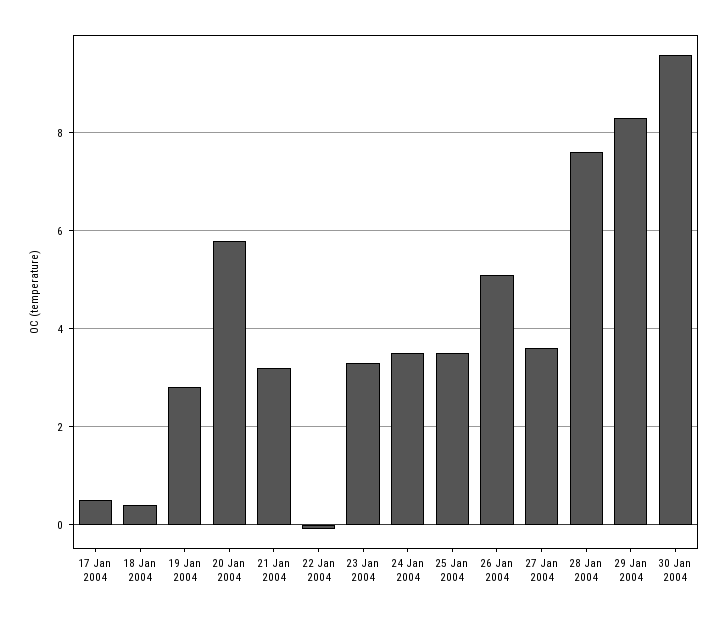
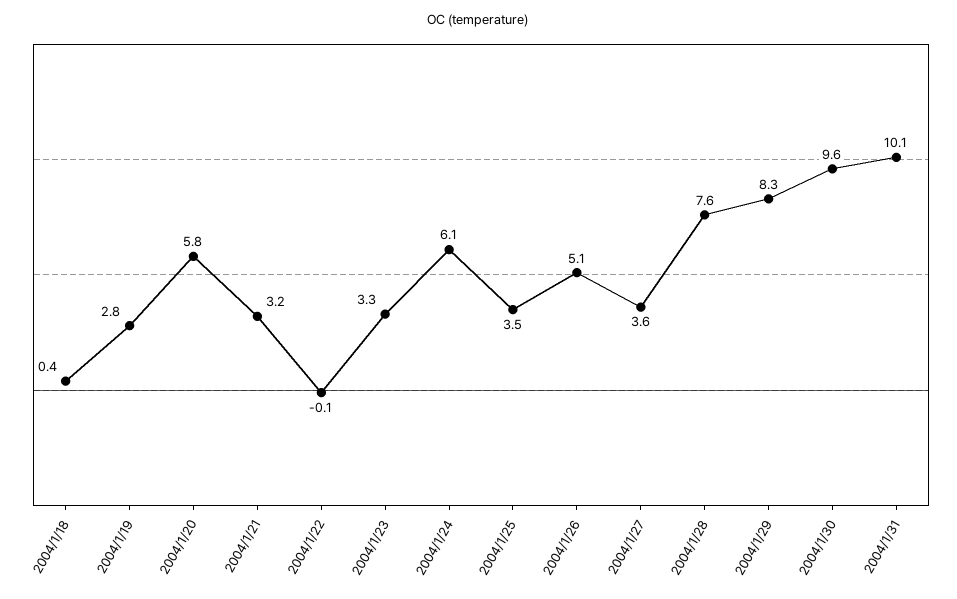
17 Jan 2004: 0.5 -> none
24 Jan 2004: 3.5 -> 6.1
2004/1/31: none -> 10.1

